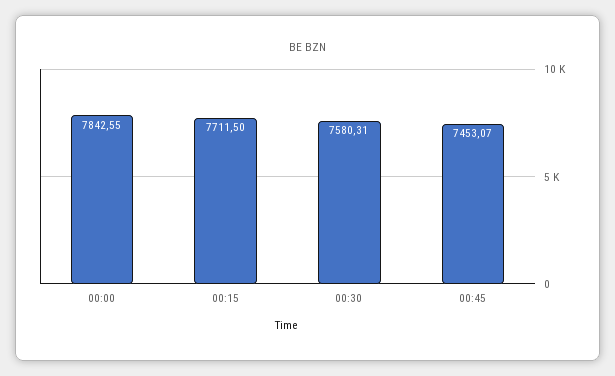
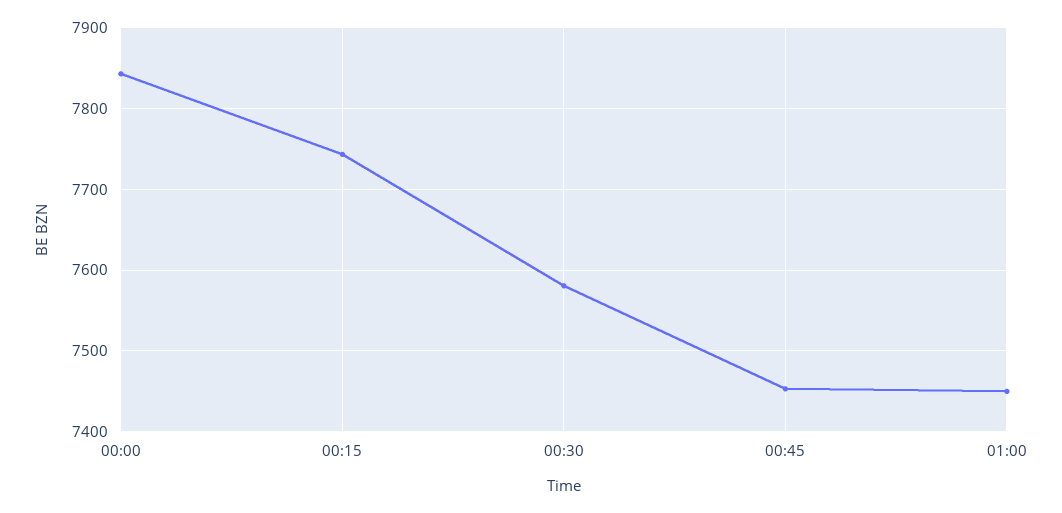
00:15: 7711.5 -> 7740
01:00: none -> 7450

